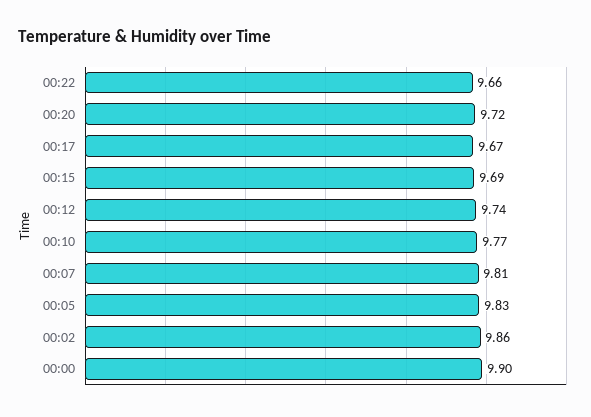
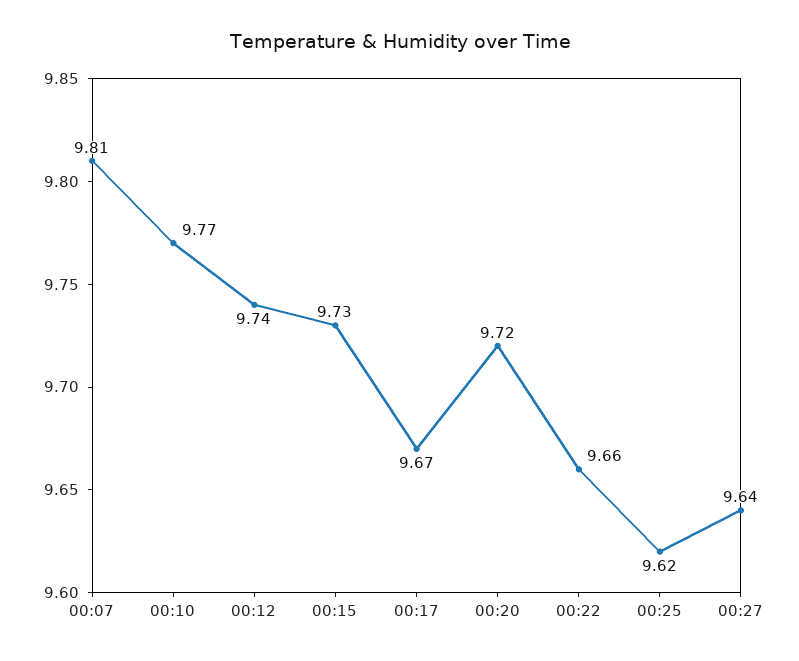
00:15: 9.69 -> 9.73
00:05: 9.83 -> none
00:02: 9.86 -> none
00:00: 9.9 -> none
00:25: none -> 9.62
00:27: none -> 9.64

